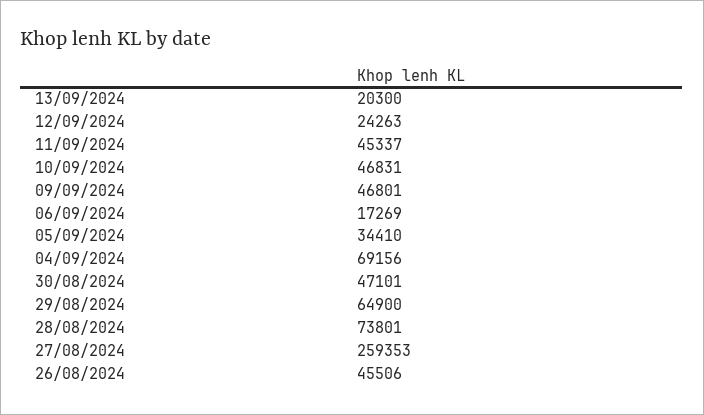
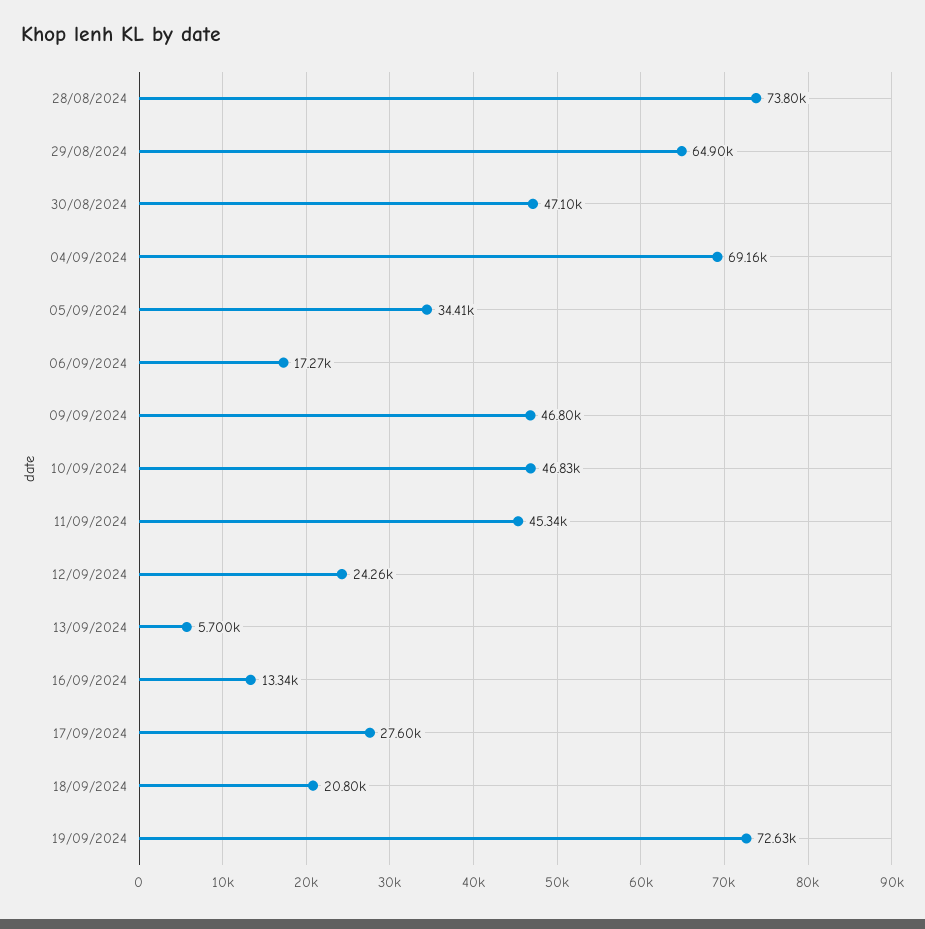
13/09/2024: 20300 -> 5700
27/08/2024: 259353 -> none
26/08/2024: 45506 -> none
16/09/2024: none -> 13340
17/09/2024: none -> 27600
18/09/2024: none -> 20800
19/09/2024: none -> 72630

